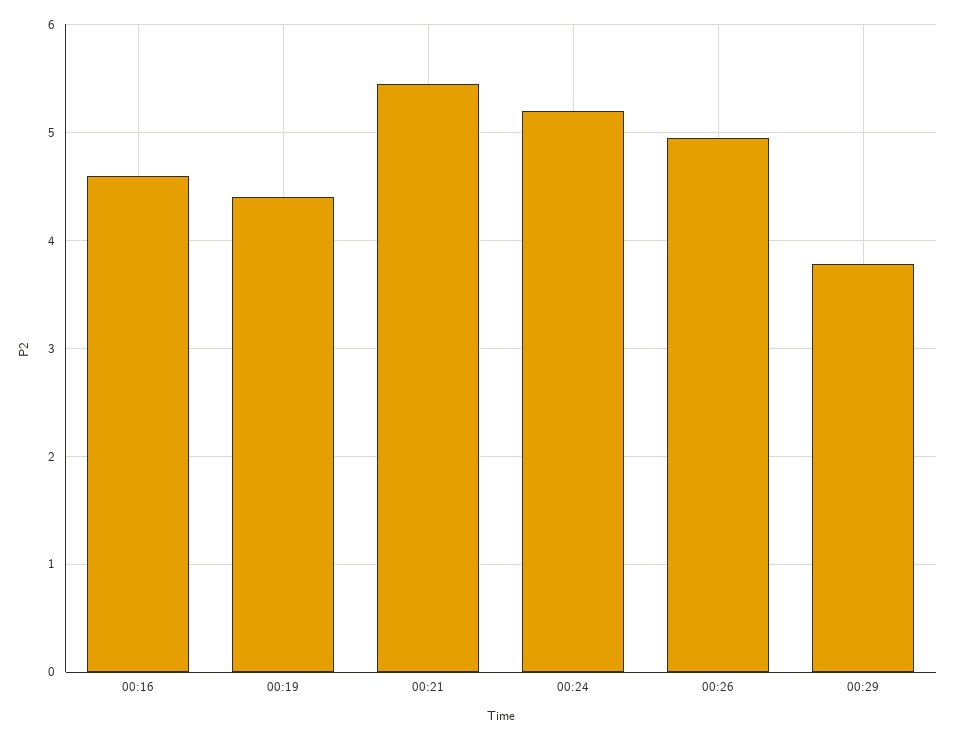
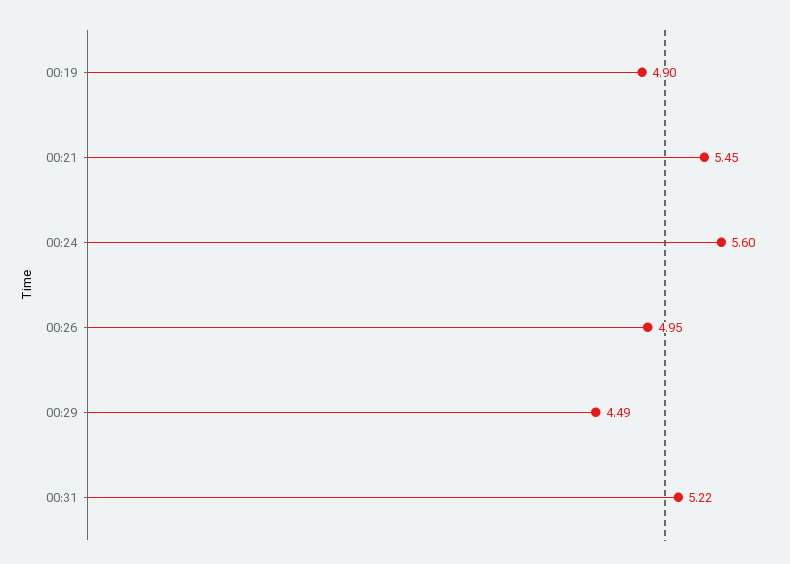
00:16: 4.6 -> none
00:19: 4.4 -> 4.9
00:24: 5.2 -> 5.6
00:29: 3.8 -> 4.49
00:31: none -> 5.22

